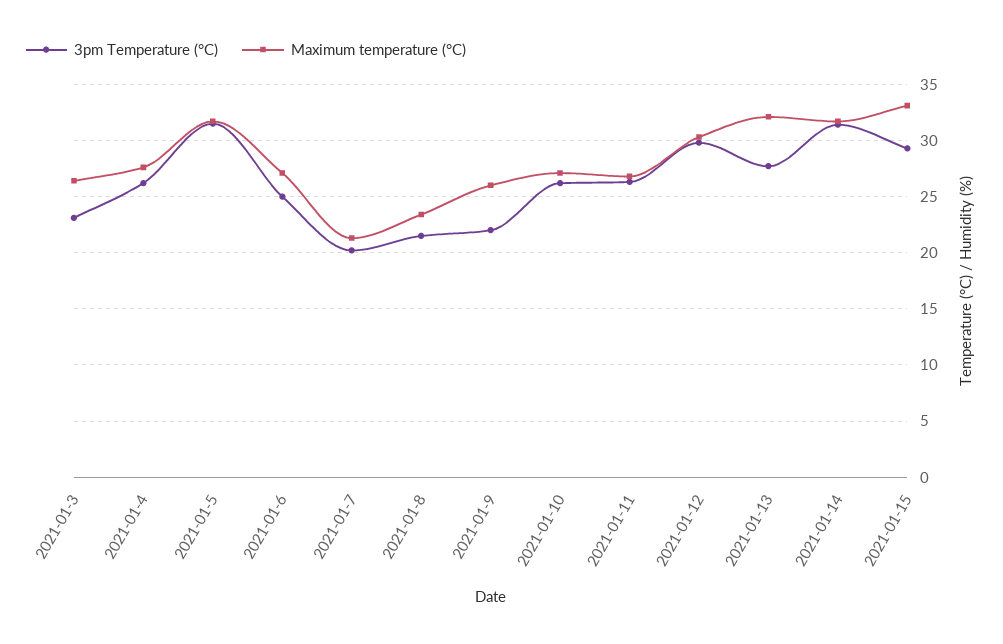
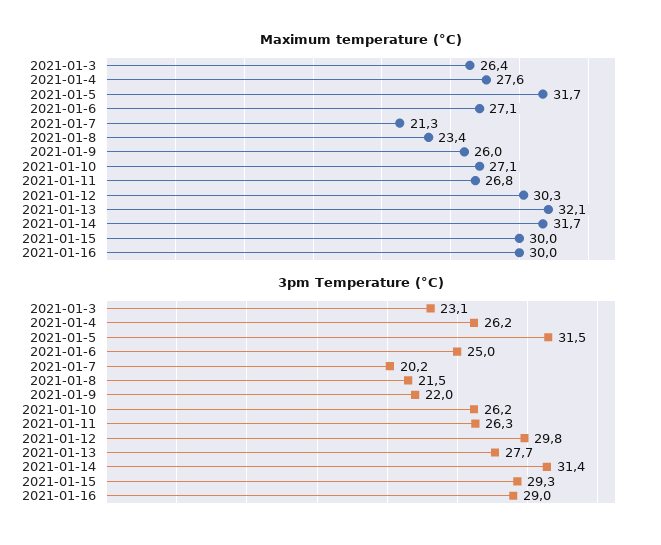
Maximum temperature (°C), 2021-01-15: 33 -> 30
Maximum temperature (°C), 2021-01-16: none -> 30
3pm Temperature (°C), 2021-01-16: none -> 29

